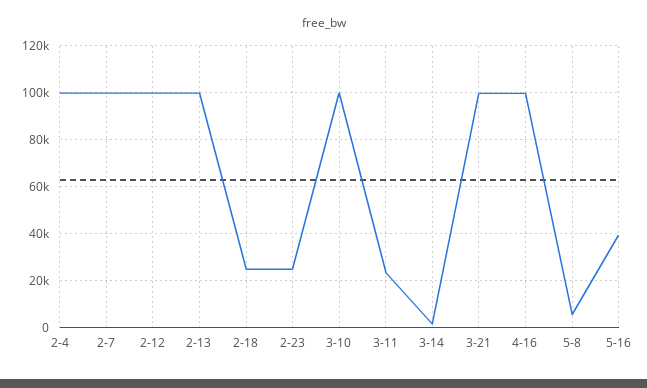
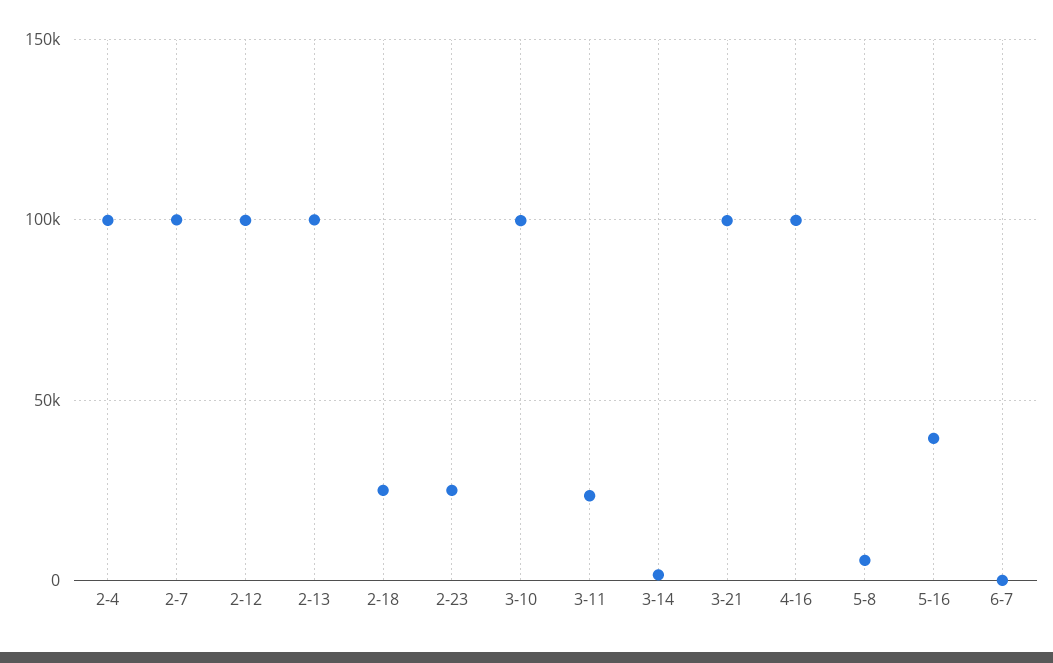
6-7: none -> 0

